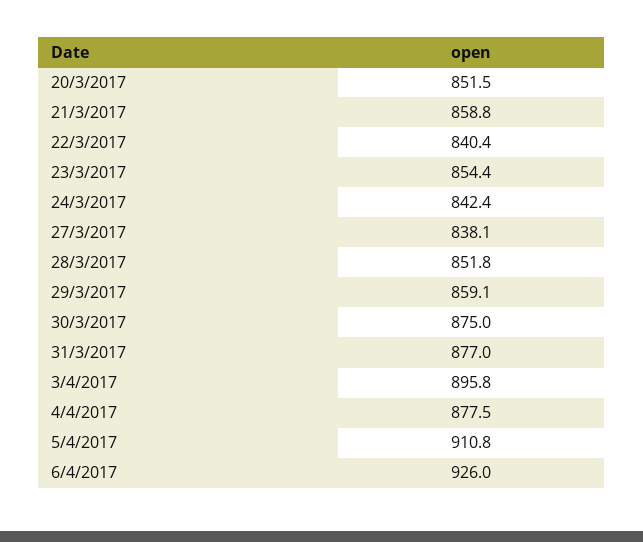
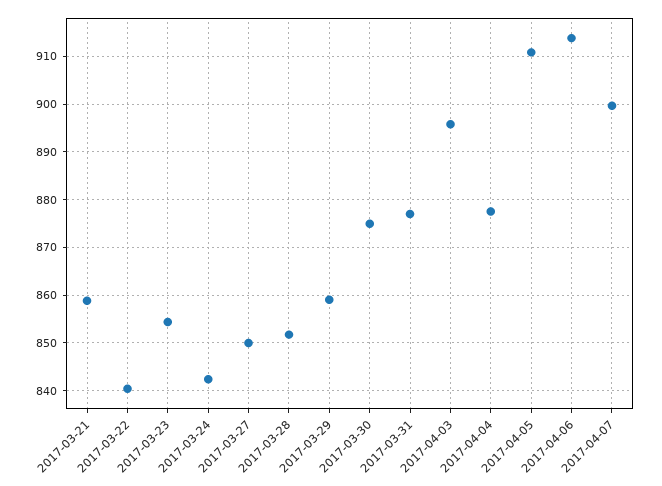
20/3/2017: 851.5 -> none
27/3/2017: 838.1 -> 850
6/4/2017: 926 -> 914
2017-04-07: none -> 900

